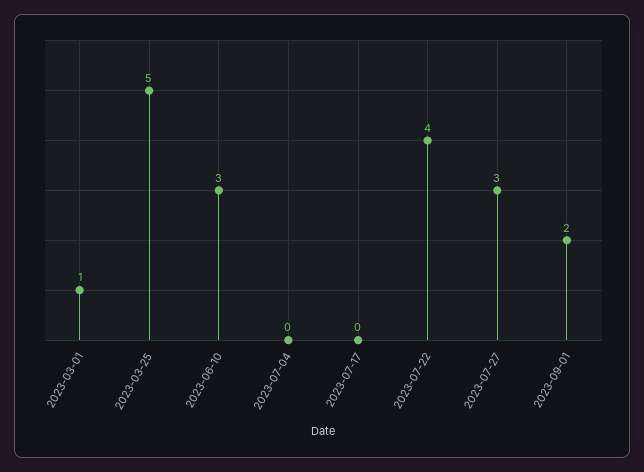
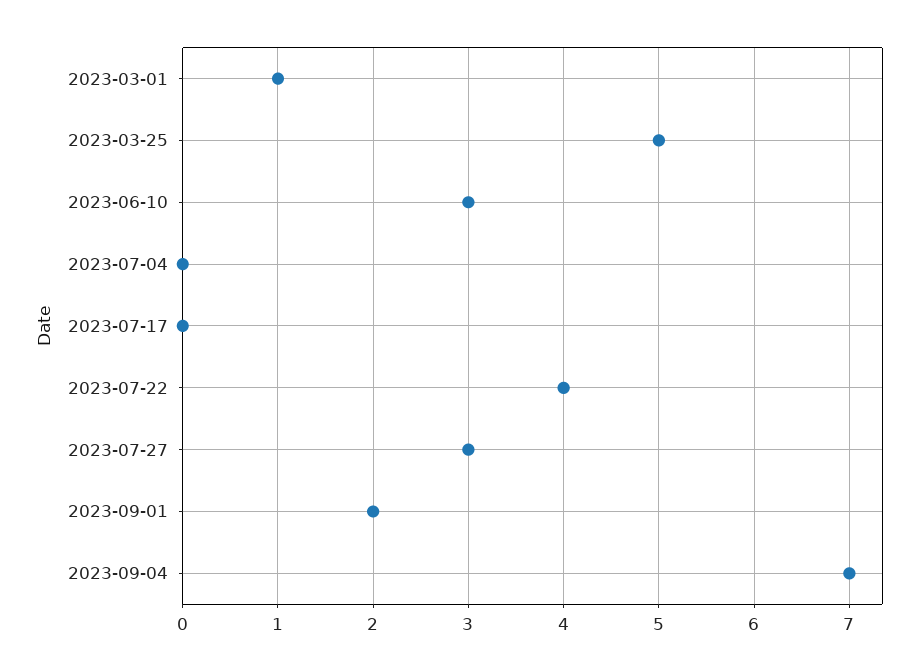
2023-09-04: none -> 7

